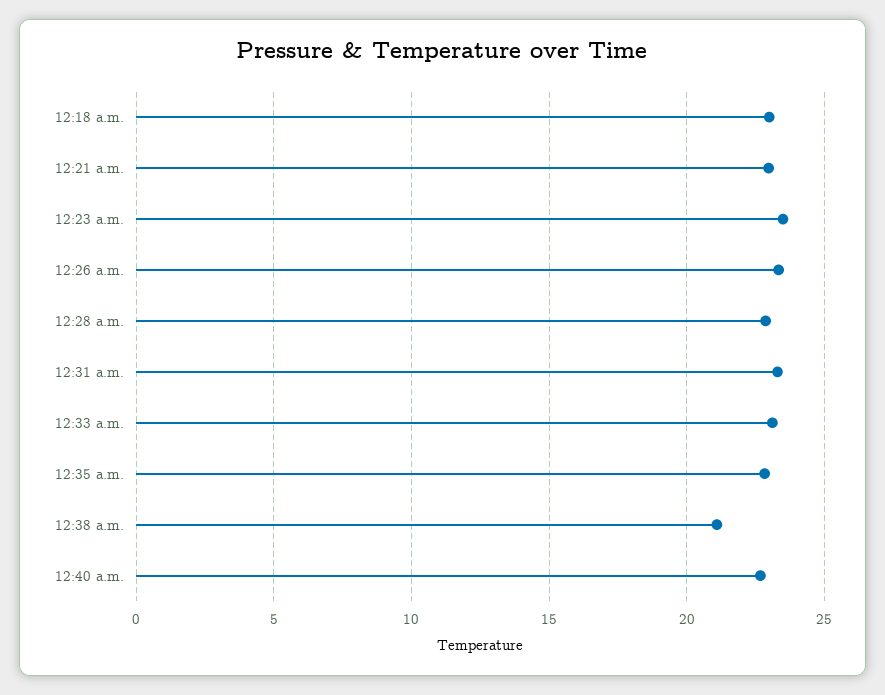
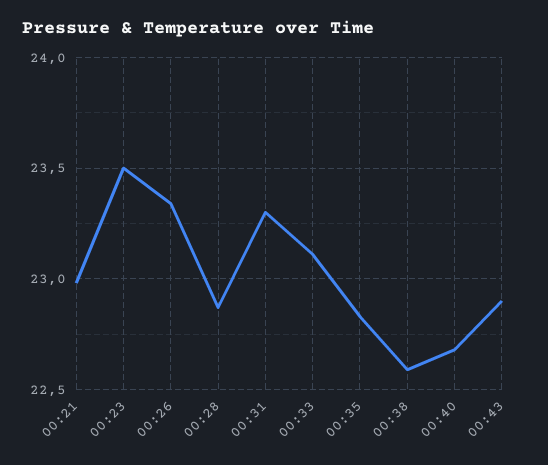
12:18 a.m.: 23 -> none
12:38 a.m.: 21 -> 22.6
00:43: none -> 22.9

